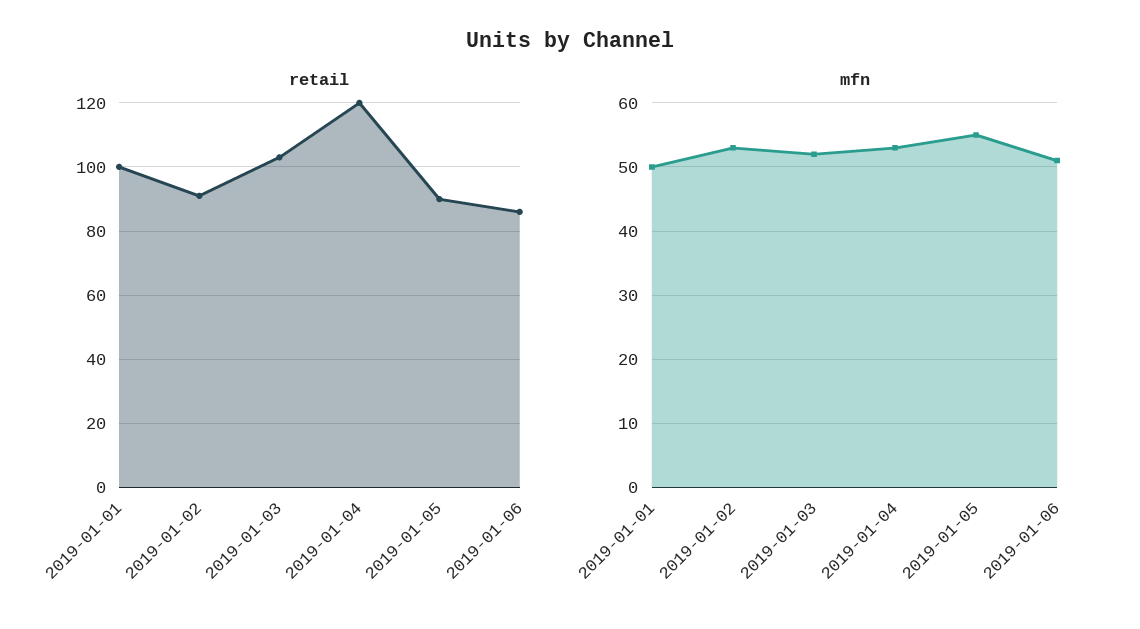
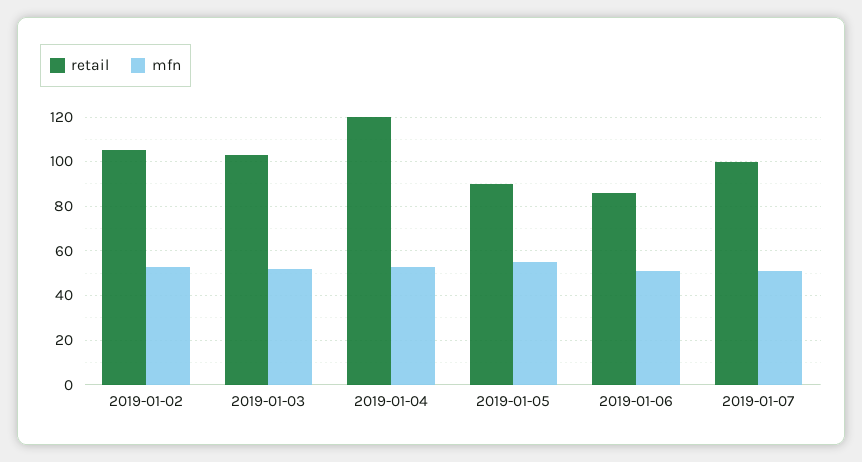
retail, 2019-01-01: 100 -> none
retail, 2019-01-02: 90 -> 105
mfn, 2019-01-01: 50 -> none
retail, 2019-01-07: none -> 100
mfn, 2019-01-07: none -> 50

